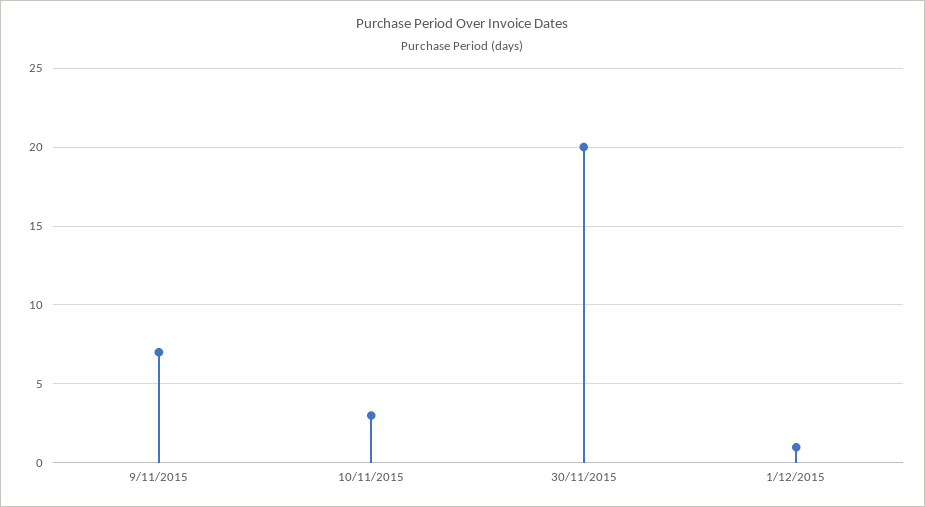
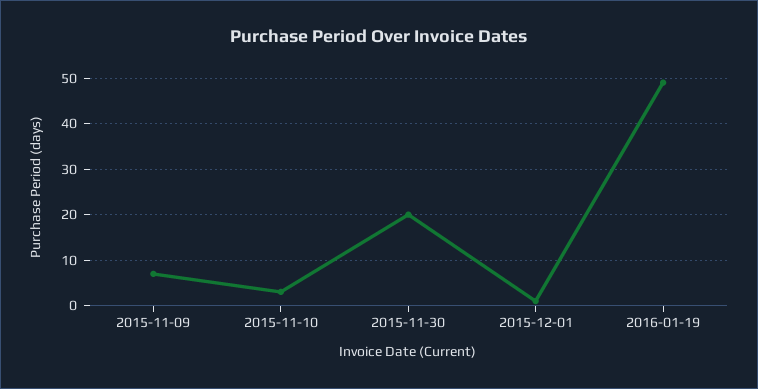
2016-01-19: none -> 50

